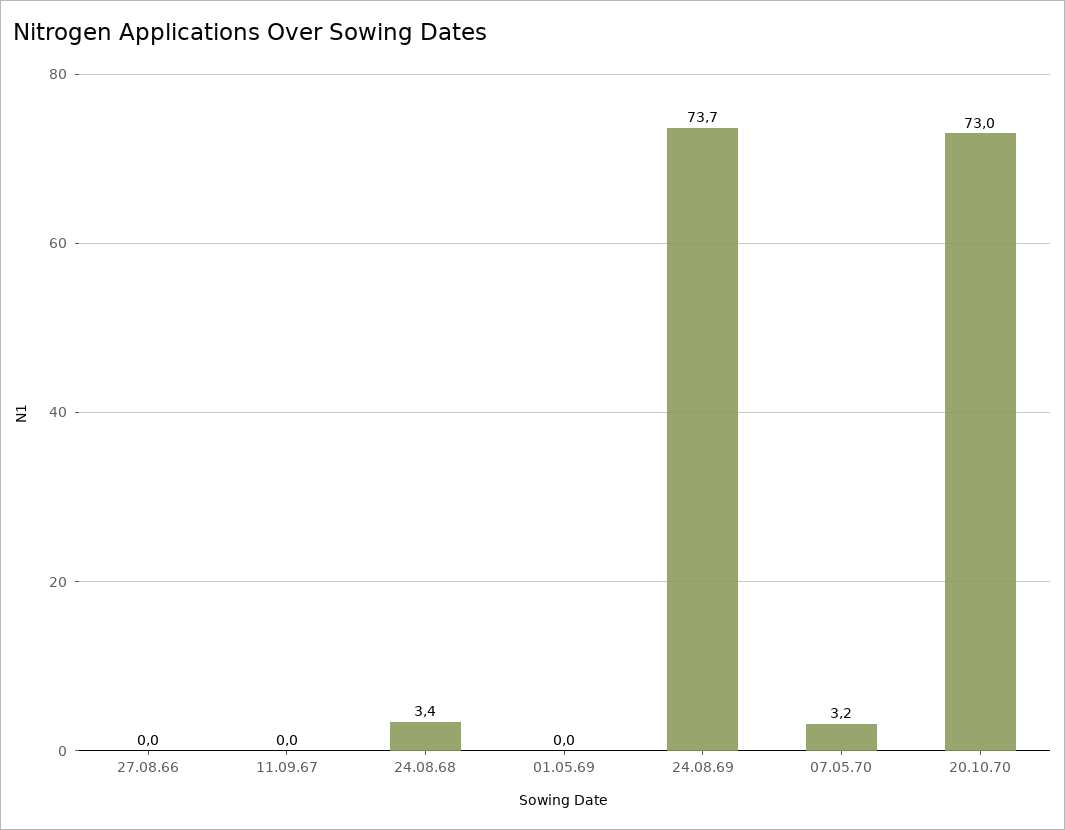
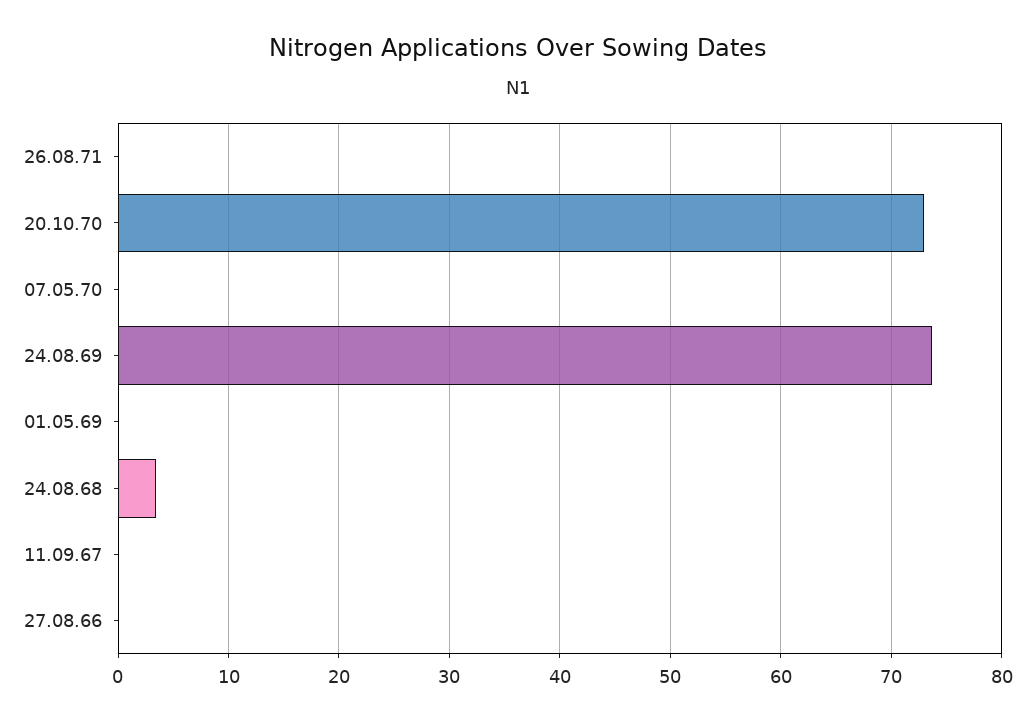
07.05.70: 3.2 -> 0
26.08.71: none -> 0

